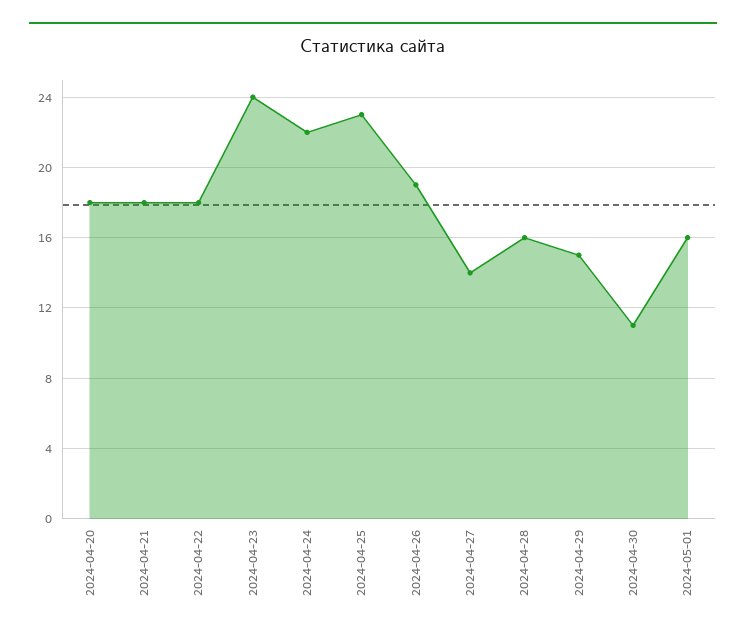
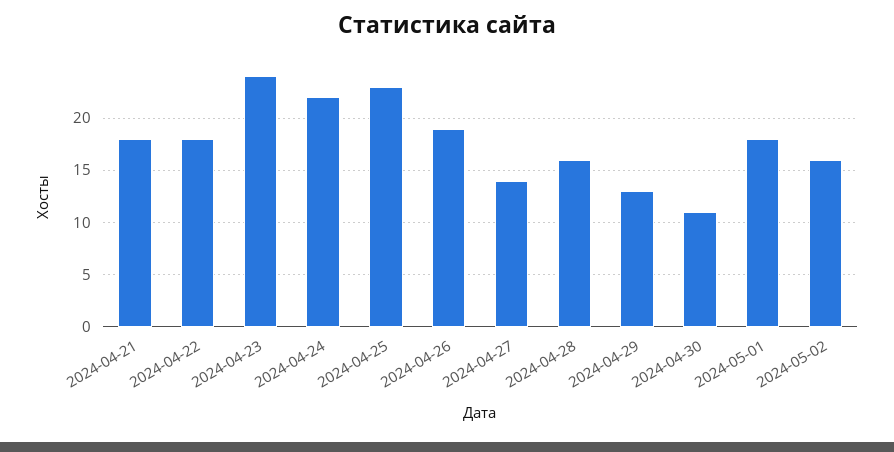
2024-04-20: 18 -> none
2024-04-29: 15 -> 13
2024-05-01: 16 -> 18
2024-05-02: none -> 16

